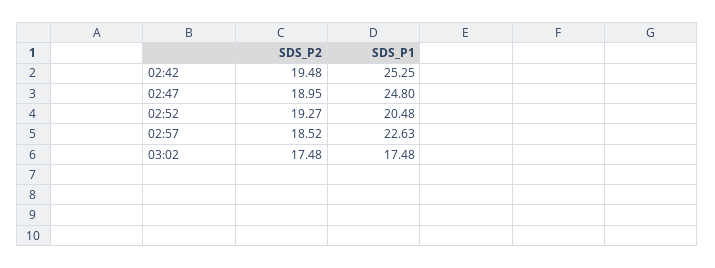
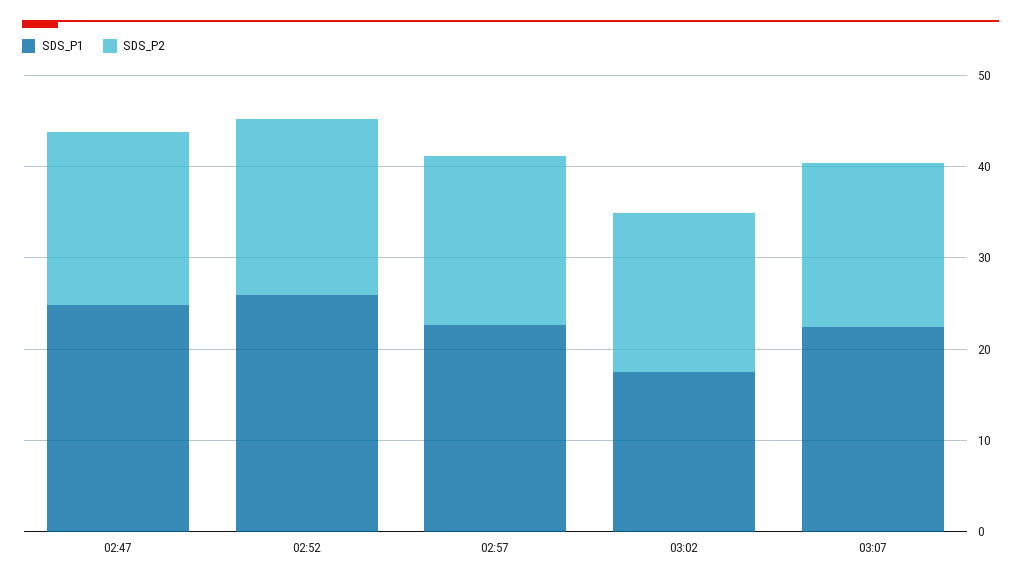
SDS_P2, 02:42: 19.48 -> none
SDS_P1, 02:42: 25.25 -> none
SDS_P1, 02:52: 20.48 -> 26
SDS_P1, 03:07: none -> 22
SDS_P2, 03:07: none -> 18

